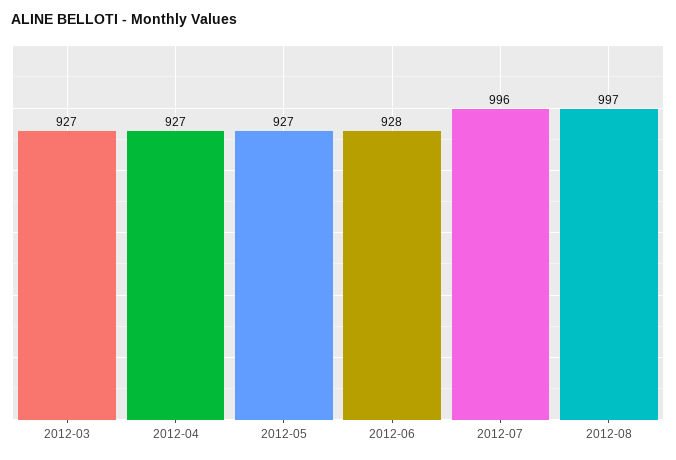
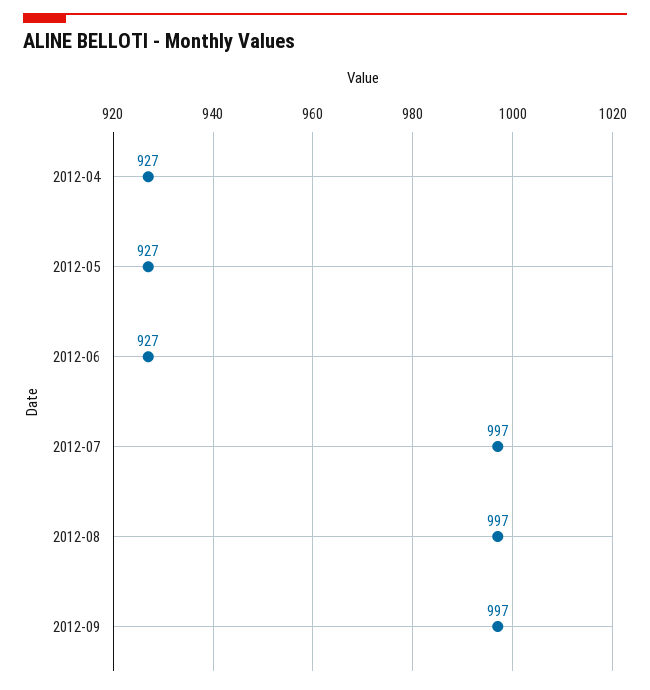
2012-03: 927 -> none
2012-06: 928 -> 927
2012-07: 996 -> 997
2012-09: none -> 997

